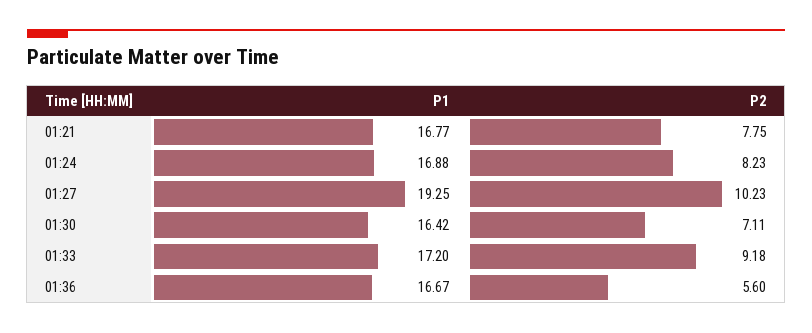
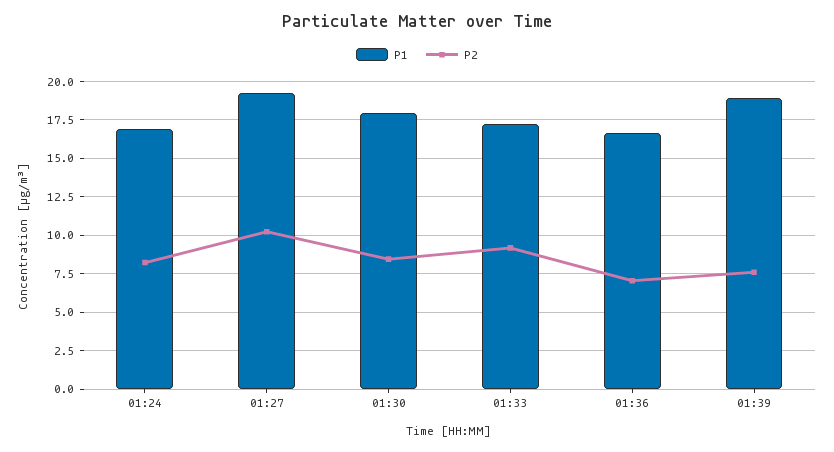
P1, 01:21: 16.77 -> none
P2, 01:21: 7.75 -> none
P1, 01:30: 16.42 -> 18
P2, 01:30: 7.11 -> 8.5
P2, 01:36: 5.6 -> 7
P1, 01:39: none -> 19
P2, 01:39: none -> 7.5

